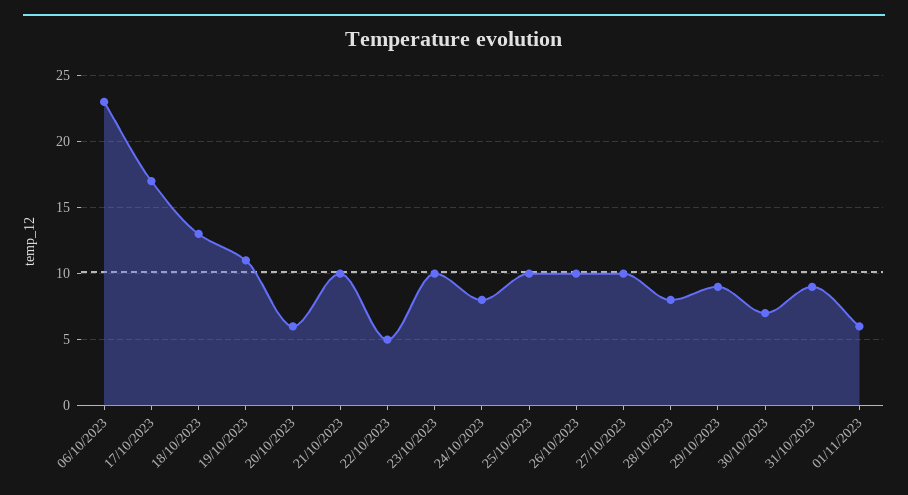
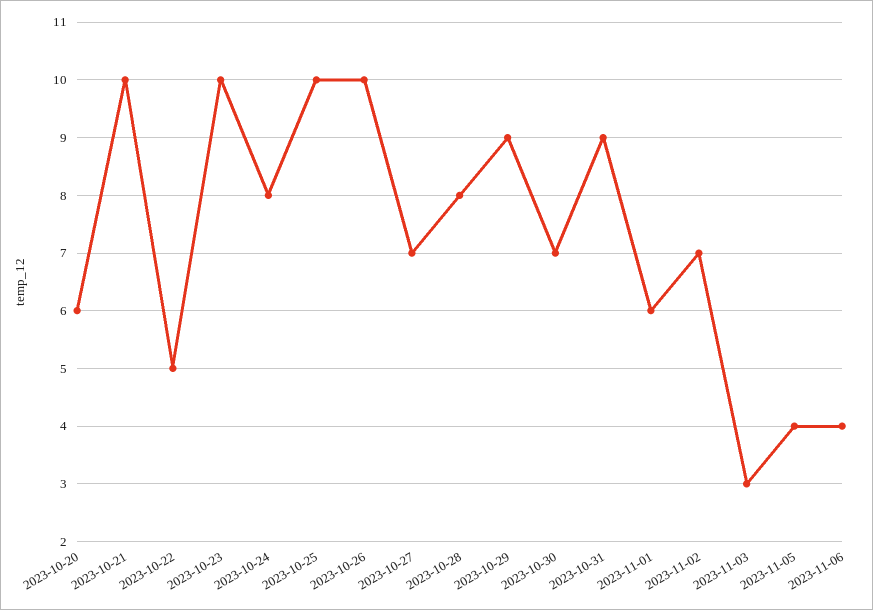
06/10/2023: 23 -> none
17/10/2023: 17 -> none
18/10/2023: 13 -> none
19/10/2023: 11 -> none
27/10/2023: 10 -> 7
2023-11-02: none -> 7
2023-11-03: none -> 3
2023-11-05: none -> 4
2023-11-06: none -> 4

